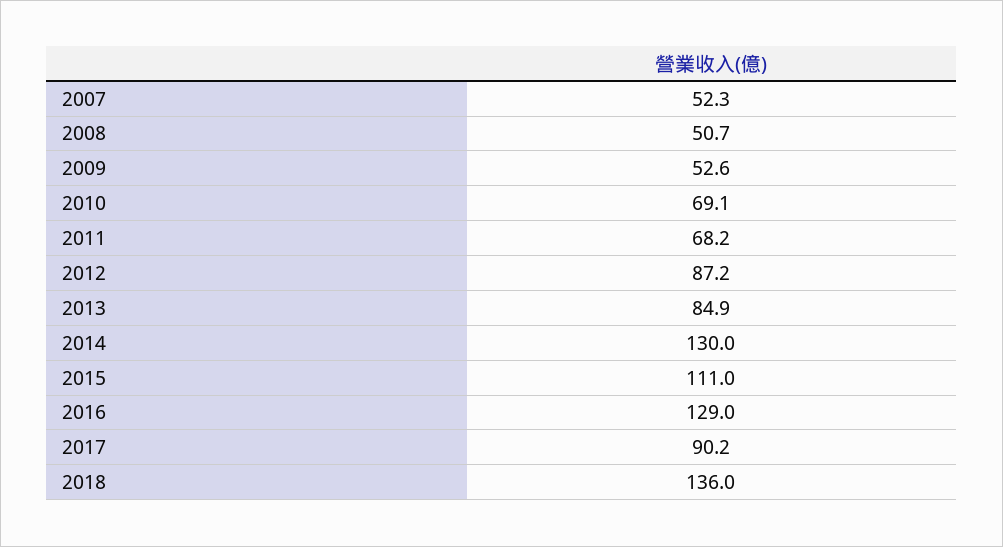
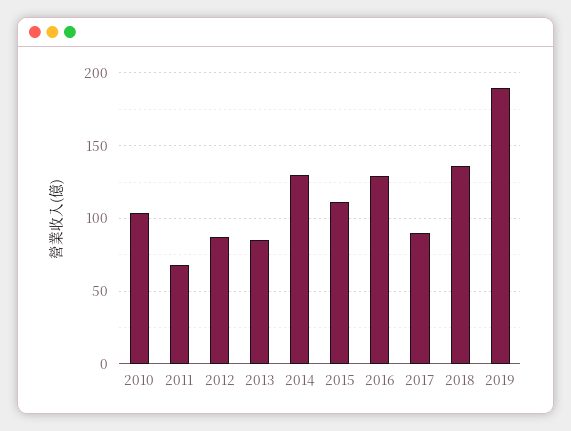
2007: 52.3 -> none
2008: 50.7 -> none
2009: 52.6 -> none
2010: 69.1 -> 105
2019: none -> 190

